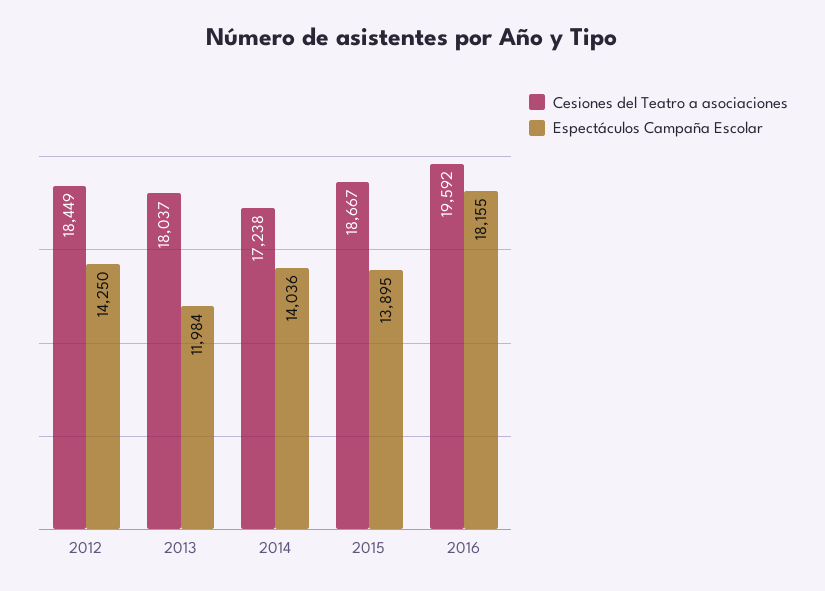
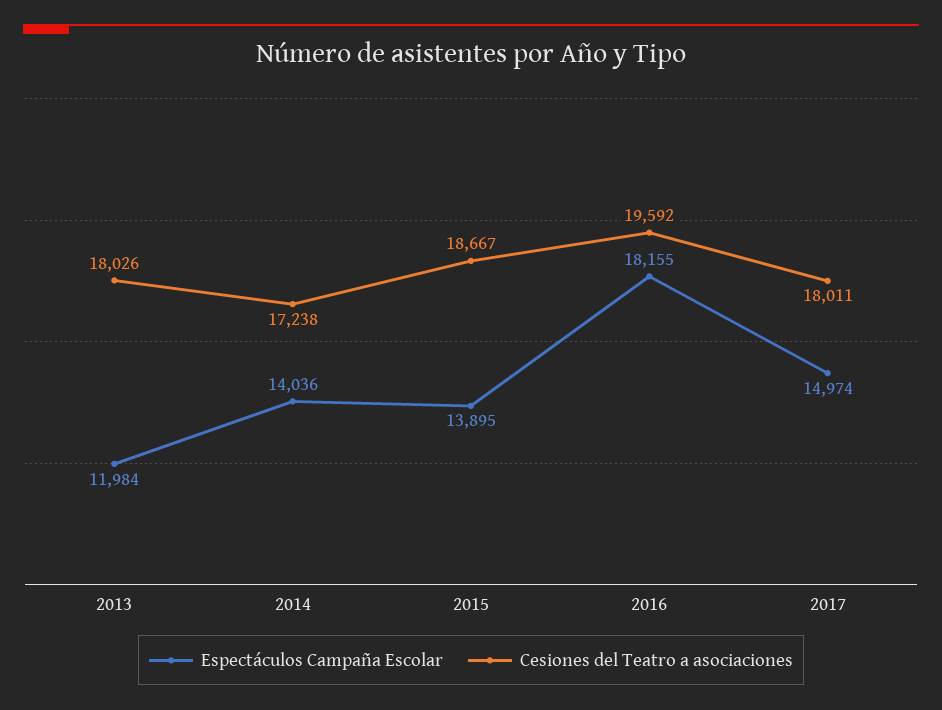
Cesiones del Teatro a asociaciones, 2012: 18449 -> none
Espectáculos Campaña Escolar, 2012: 14250 -> none
Cesiones del Teatro a asociaciones, 2013: 18037 -> 18026
Espectáculos Campaña Escolar, 2017: none -> 14974
Cesiones del Teatro a asociaciones, 2017: none -> 18011

